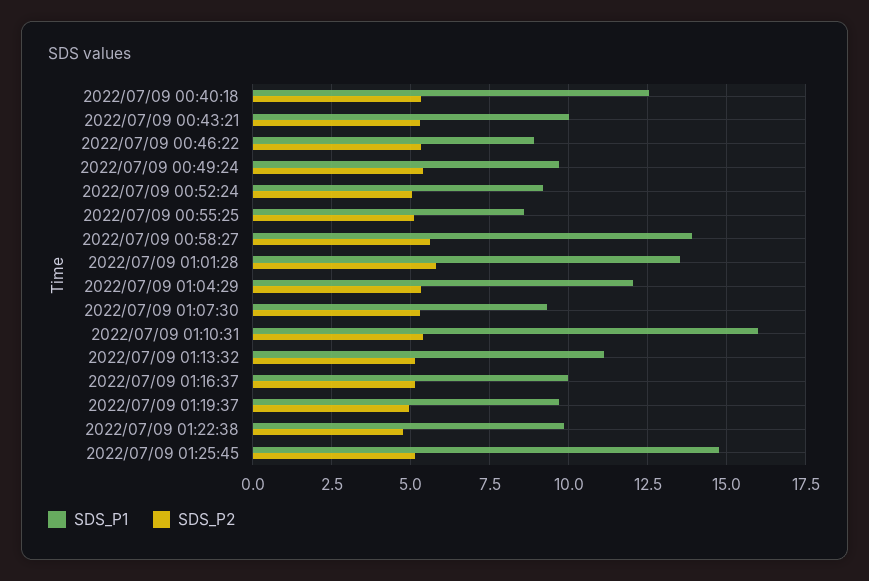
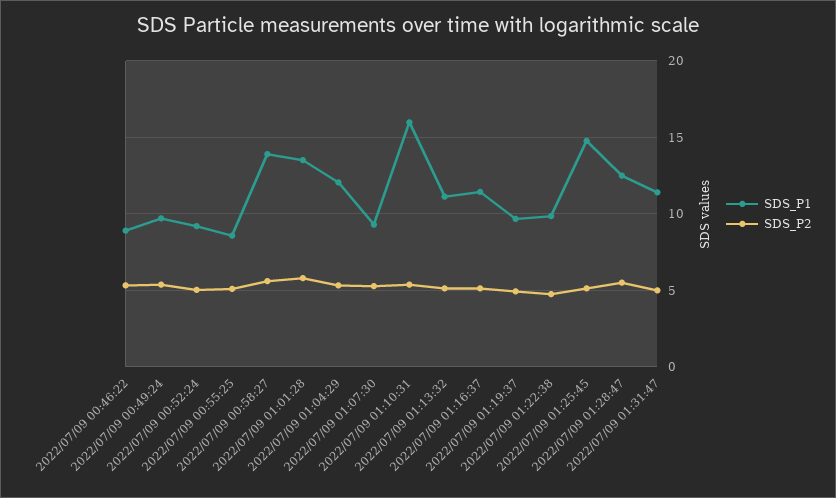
SDS_P1, 2022/07/09 00:40:18: 12.5 -> none
SDS_P2, 2022/07/09 00:40:18: 5.25 -> none
SDS_P1, 2022/07/09 00:43:21: 10 -> none
SDS_P2, 2022/07/09 00:43:21: 5.25 -> none
SDS_P1, 2022/07/09 01:16:37: 10 -> 11.5
SDS_P1, 2022/07/09 01:28:47: none -> 12.5
SDS_P2, 2022/07/09 01:28:47: none -> 5.5
SDS_P1, 2022/07/09 01:31:47: none -> 11.5
SDS_P2, 2022/07/09 01:31:47: none -> 5

